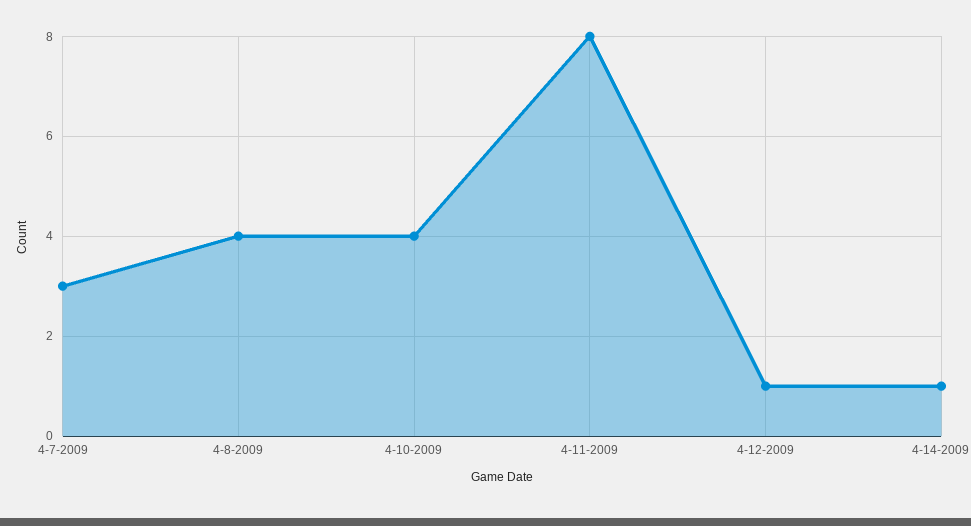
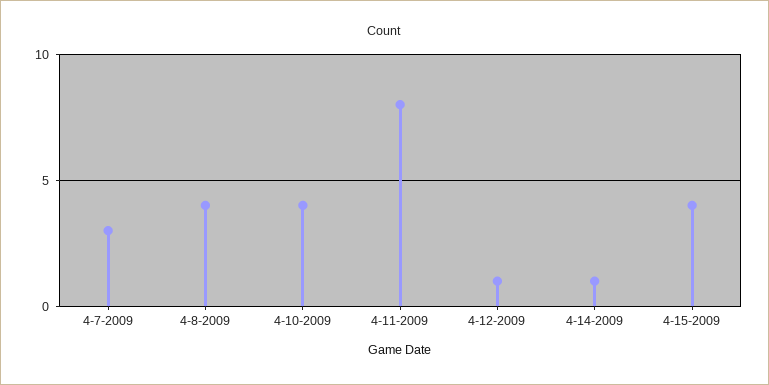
4-15-2009: none -> 4

